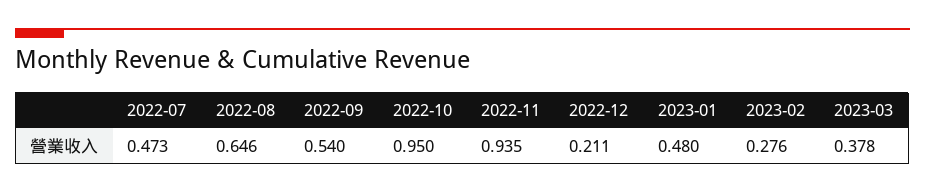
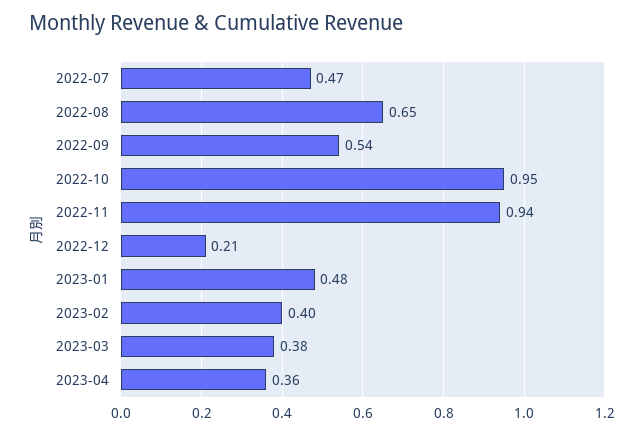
2023-02: 0.276 -> 0.4
2023-04: none -> 0.36

